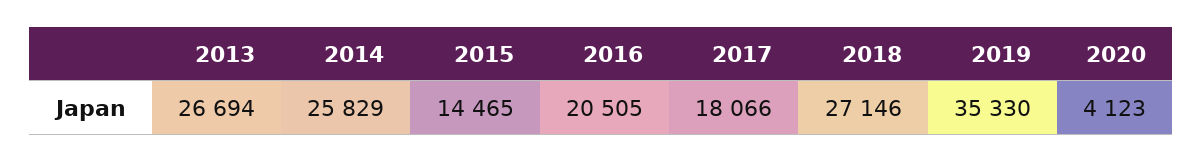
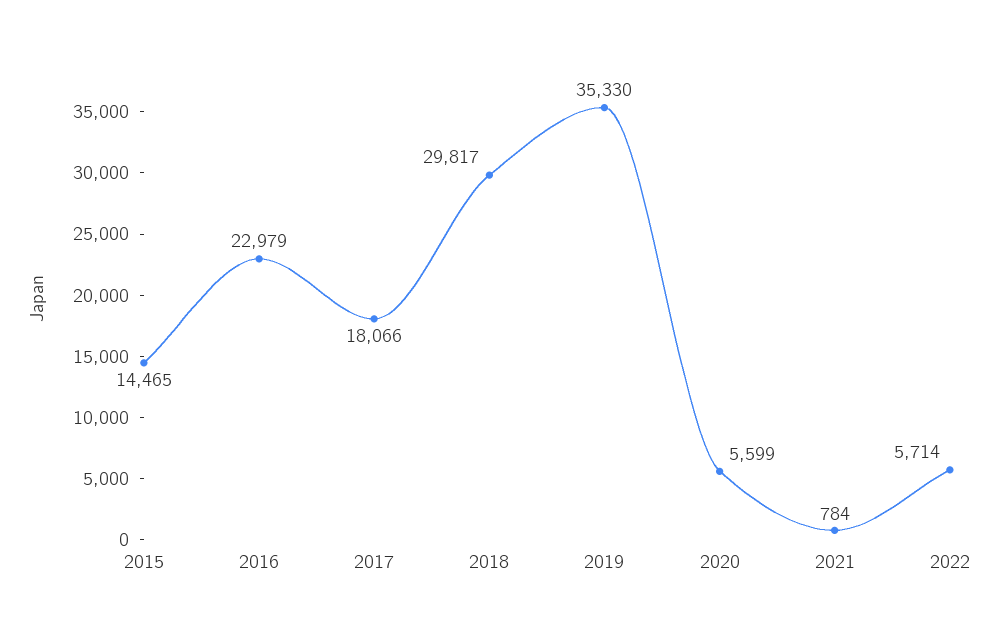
2013: 26694 -> none
2014: 25829 -> none
2016: 20505 -> 22979
2018: 27146 -> 29817
2020: 4123 -> 5599
2021: none -> 784
2022: none -> 5714

